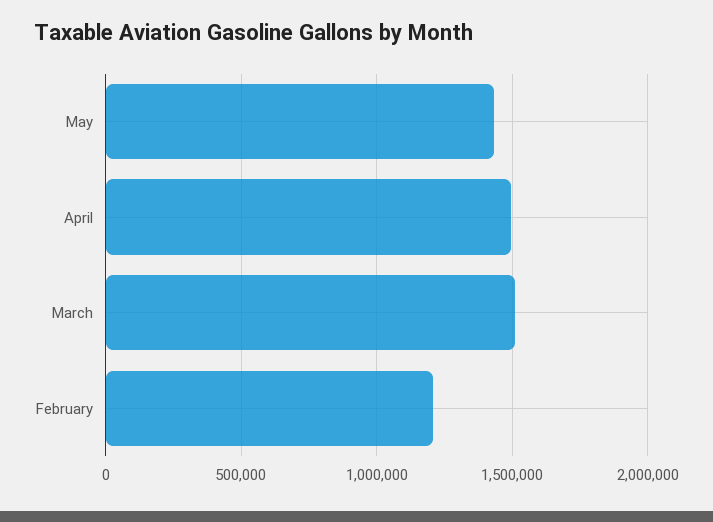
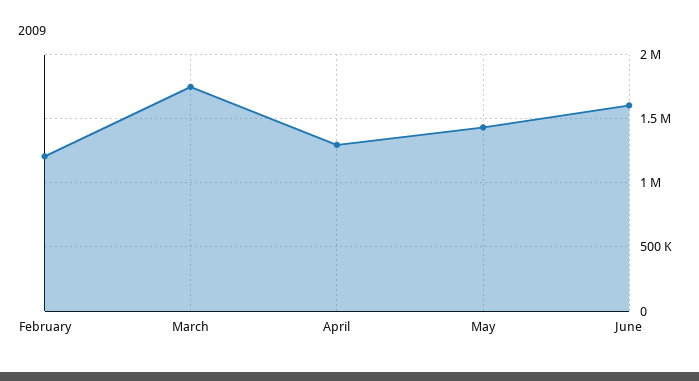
April: 1500000 -> 1300000
March: 1500000 -> 1750000
June: none -> 1600000

